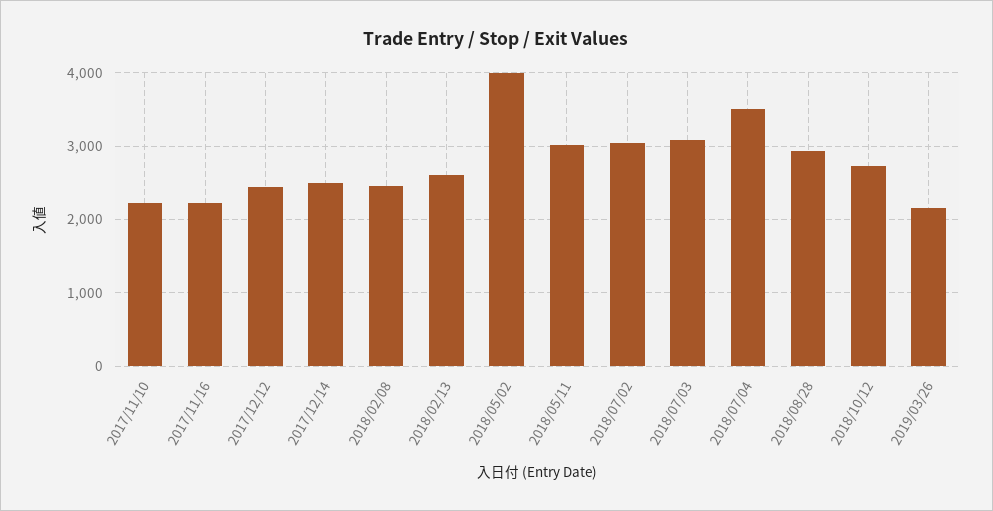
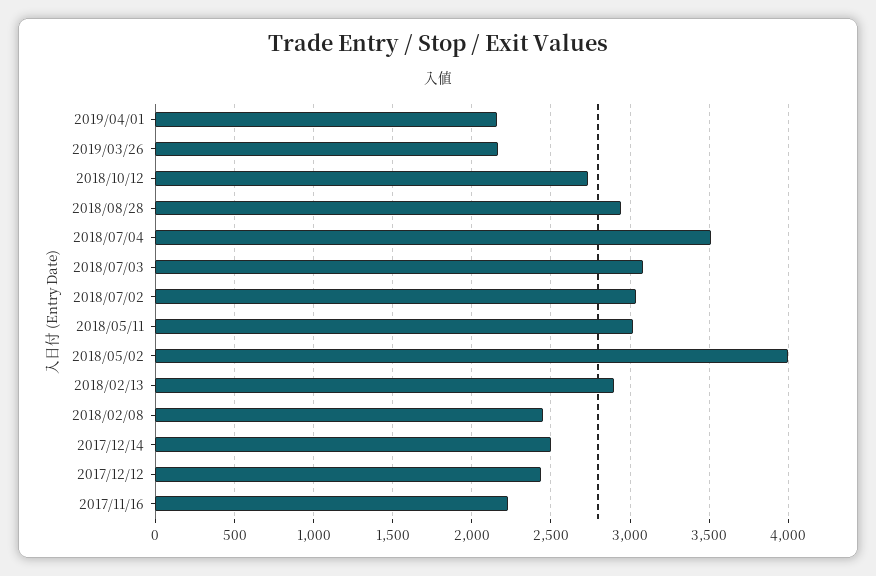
2017/11/10: 2200 -> none
2018/02/13: 2600 -> 2900
2019/04/01: none -> 2150

